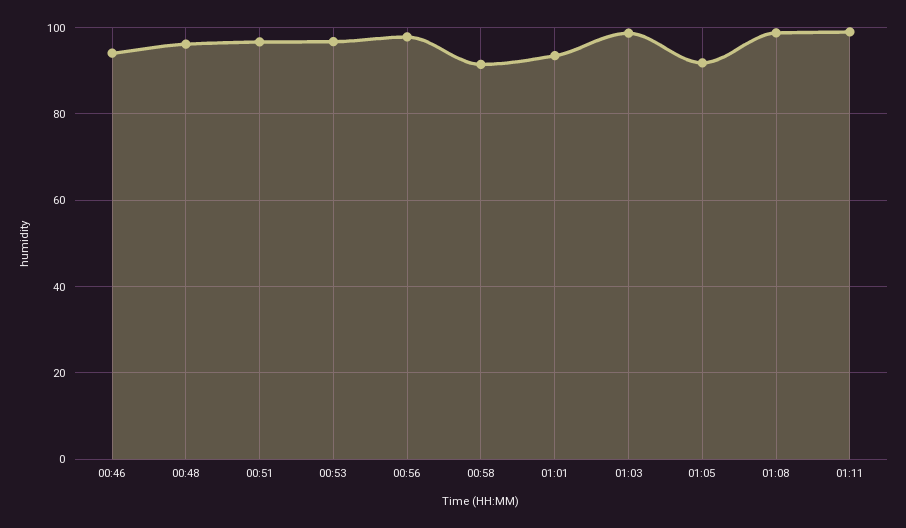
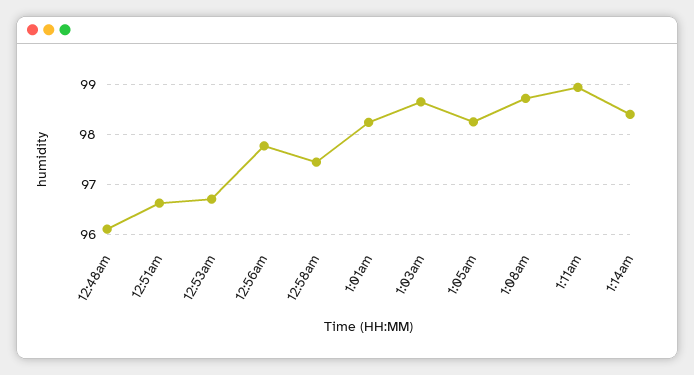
00:46: 94 -> none
00:58: 92 -> 97.4
01:01: 94 -> 98.2
01:05: 92 -> 98.2
1:14am: none -> 98.4

